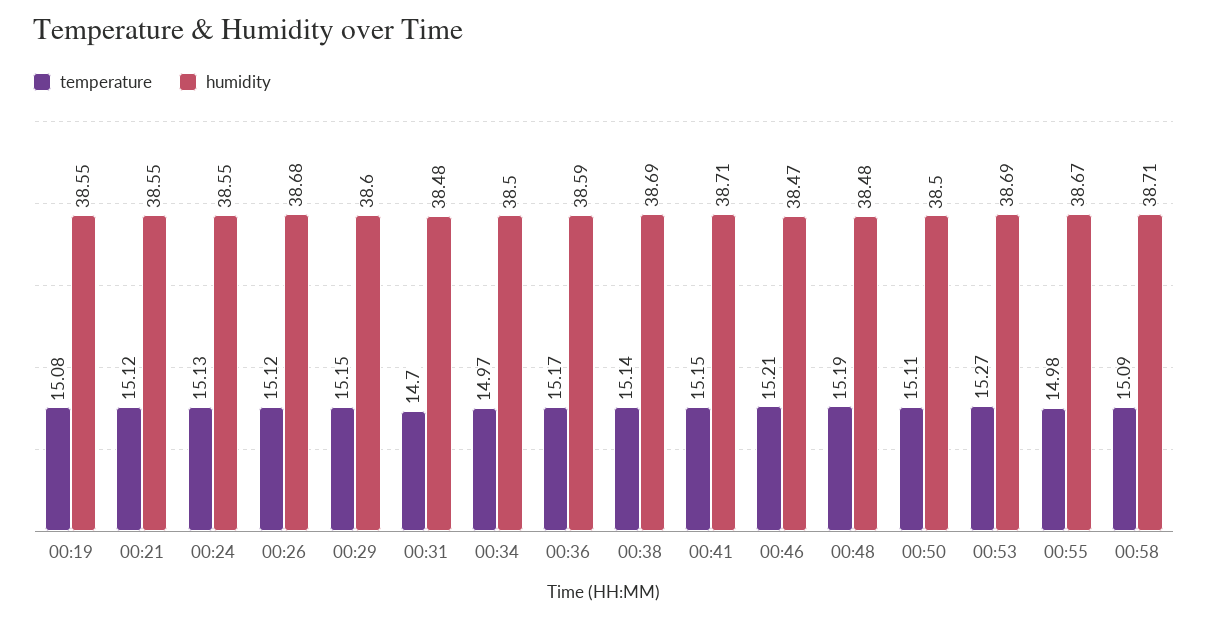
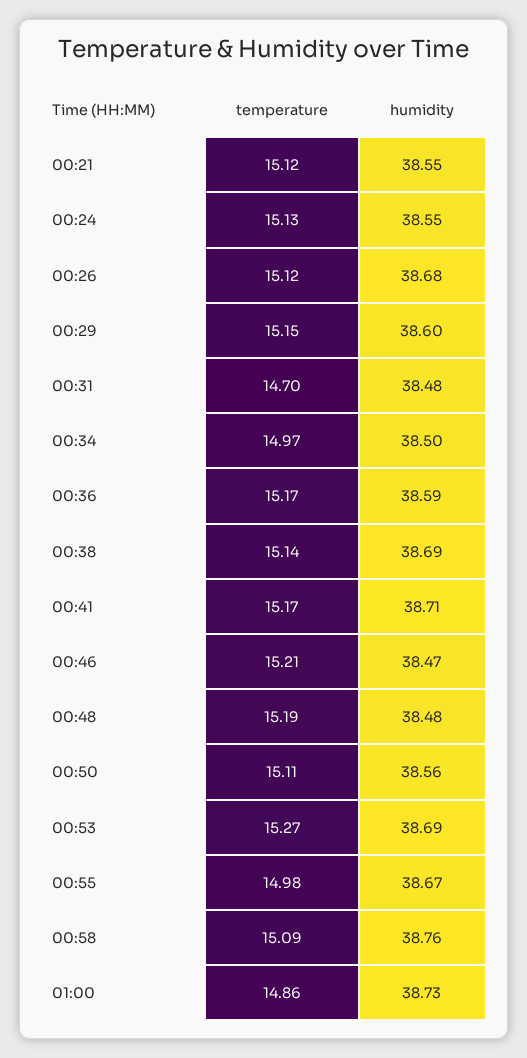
temperature, 00:19: 15.08 -> none
humidity, 00:19: 38.55 -> none
temperature, 00:41: 15.15 -> 15.17
humidity, 00:50: 38.5 -> 38.56
humidity, 00:58: 38.71 -> 38.76
temperature, 01:00: none -> 14.86
humidity, 01:00: none -> 38.73

